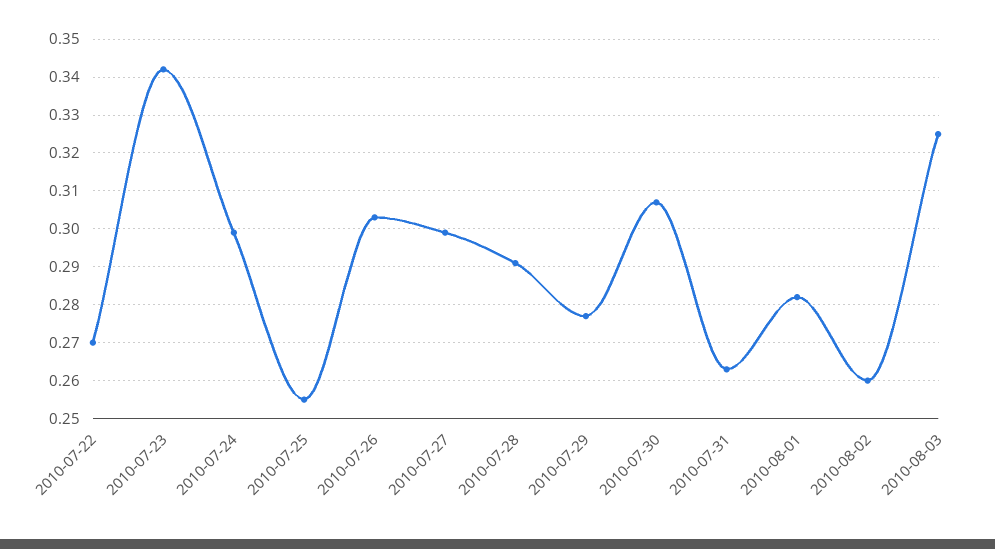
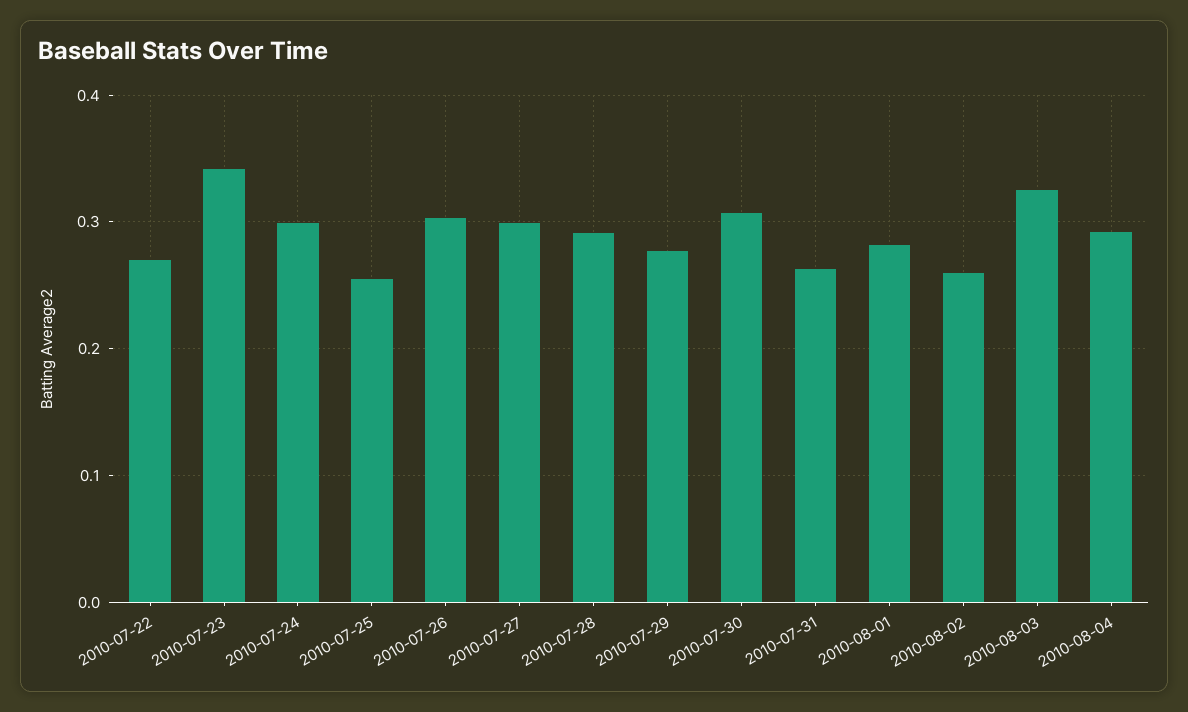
2010-08-04: none -> 0.29

